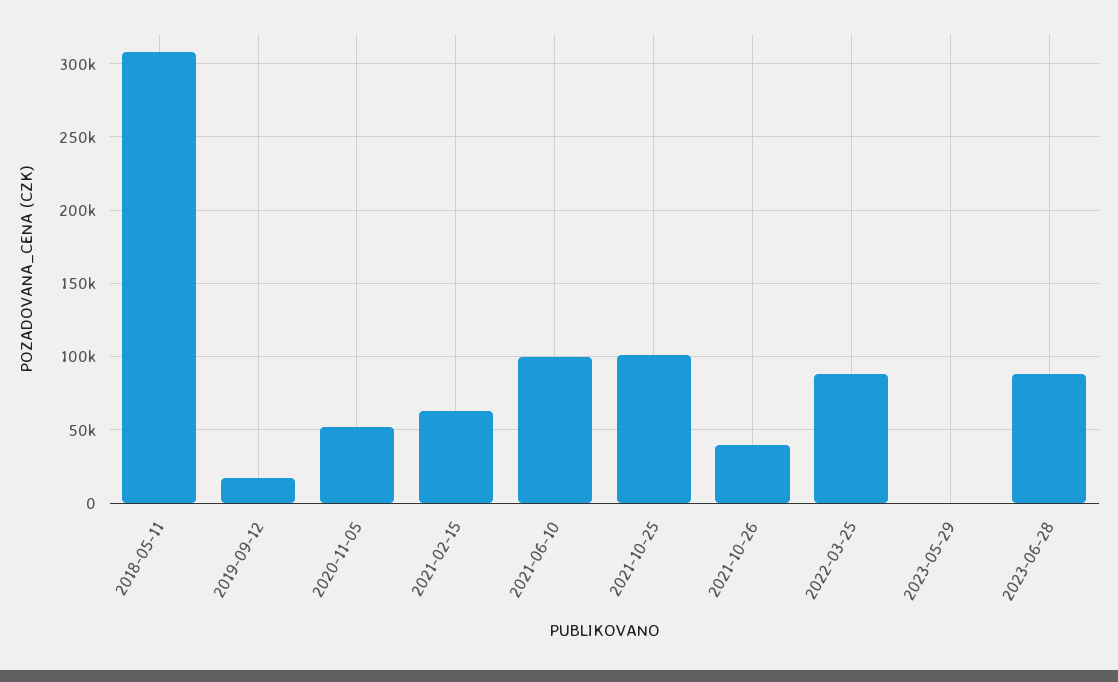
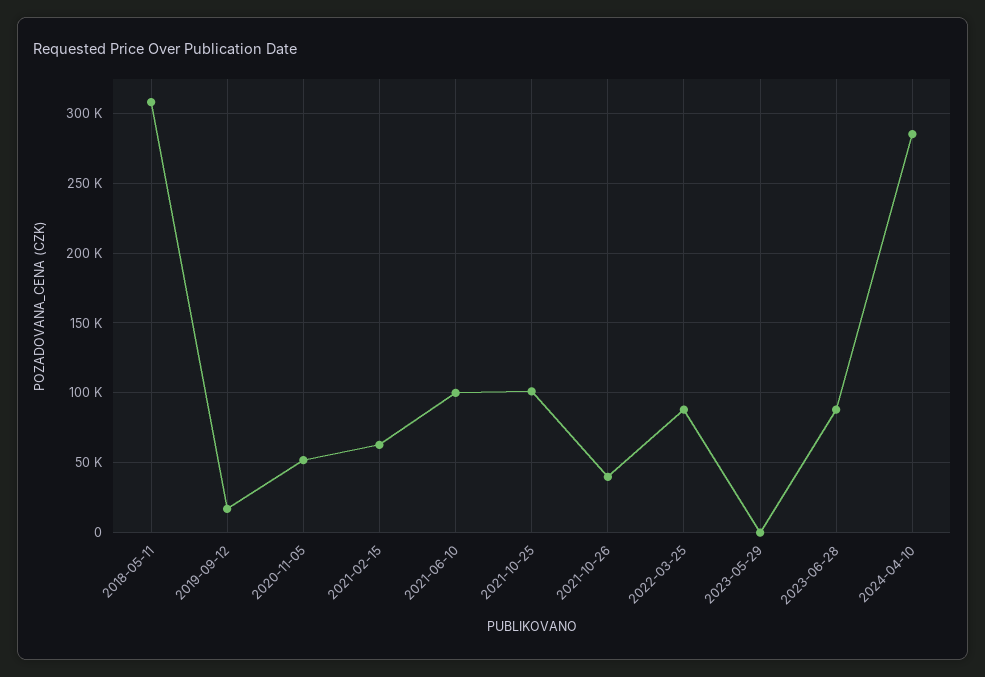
2024-04-10: none -> 285000

